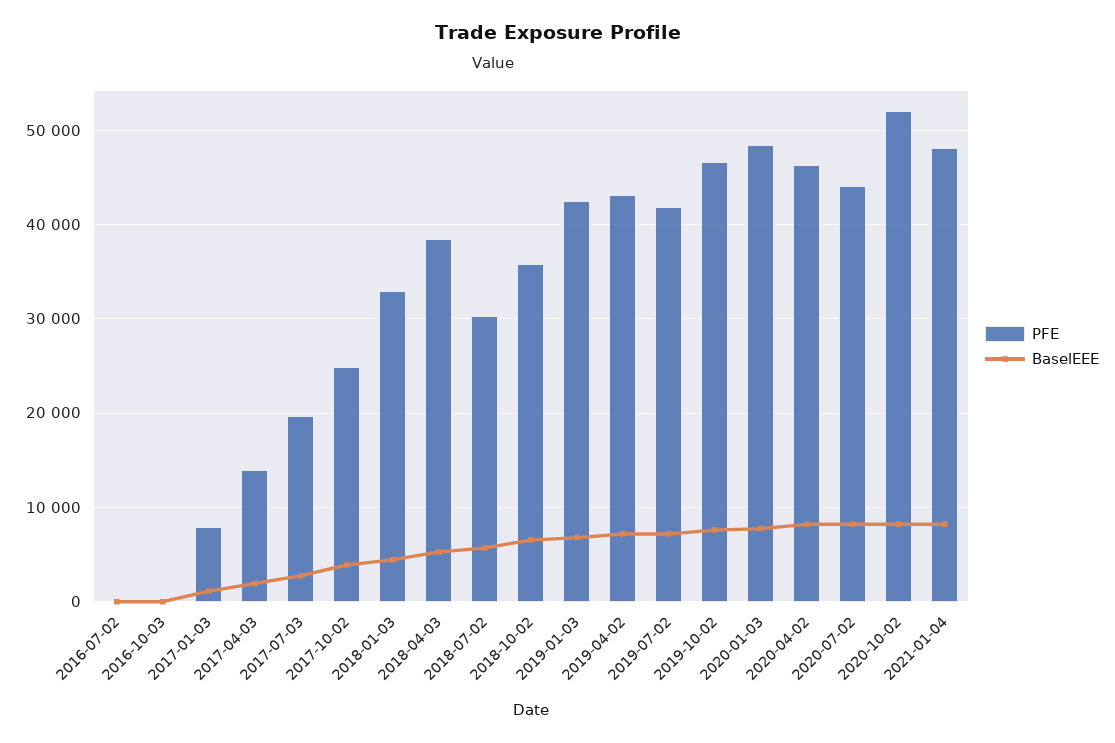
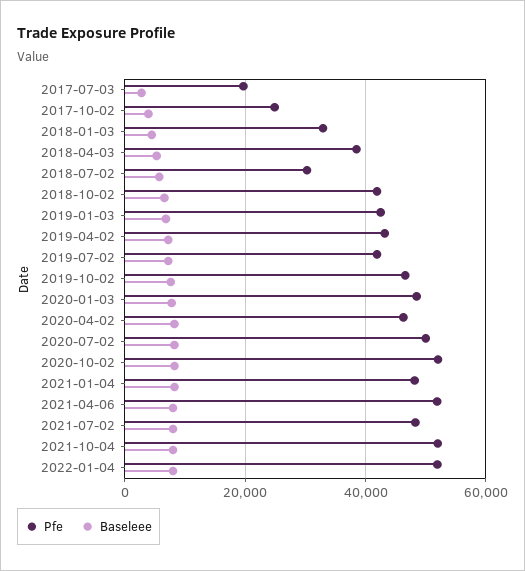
PFE, 2016-07-02: 0 -> none
BaselEEE, 2016-07-02: 0 -> none
PFE, 2016-10-03: 0 -> none
BaselEEE, 2016-10-03: 0 -> none
PFE, 2017-01-03: 8000 -> none
BaselEEE, 2017-01-03: 1000 -> none
PFE, 2017-04-03: 14000 -> none
BaselEEE, 2017-04-03: 2000 -> none
PFE, 2018-10-02: 36000 -> 42000
PFE, 2020-07-02: 44000 -> 50000
PFE, 2021-04-06: none -> 52000
BaselEEE, 2021-04-06: none -> 8000
PFE, 2021-07-02: none -> 48000
BaselEEE, 2021-07-02: none -> 8000
PFE, 2021-10-04: none -> 52000
BaselEEE, 2021-10-04: none -> 8000
PFE, 2022-01-04: none -> 52000
BaselEEE, 2022-01-04: none -> 8000

